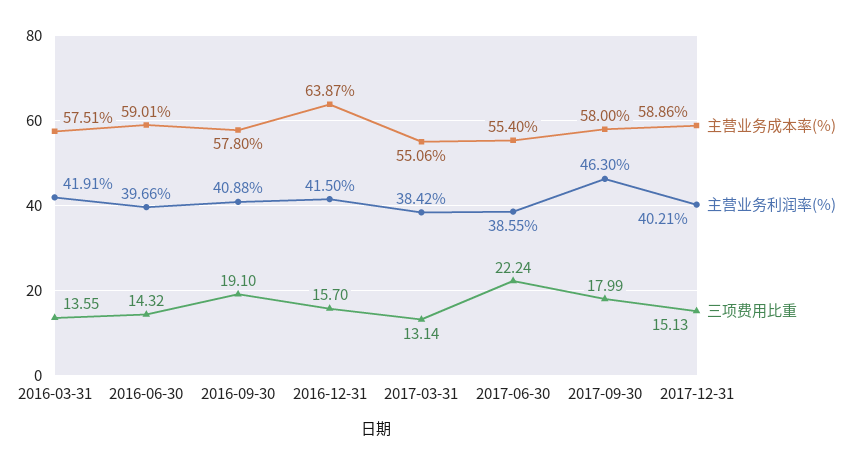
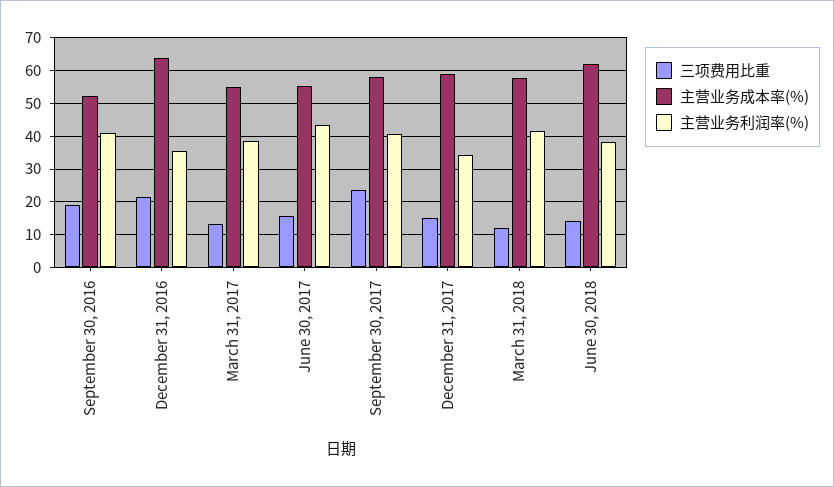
主营业务成本率(%), 2016-03-31: 57.51 -> none
主营业务利润率(%), 2016-03-31: 41.91 -> none
三项费用比重, 2016-03-31: 13.55 -> none
主营业务成本率(%), 2016-06-30: 59.01 -> none
主营业务利润率(%), 2016-06-30: 39.66 -> none
三项费用比重, 2016-06-30: 14.32 -> none
主营业务成本率(%), 2016-09-30: 57.8 -> 52
主营业务利润率(%), 2016-12-31: 41.5 -> 36
三项费用比重, 2016-12-31: 15.7 -> 22
主营业务利润率(%), 2017-06-30: 38.55 -> 44
三项费用比重, 2017-06-30: 22.24 -> 16
主营业务利润率(%), 2017-09-30: 46.3 -> 40
三项费用比重, 2017-09-30: 17.99 -> 24
主营业务利润率(%), 2017-12-31: 40.21 -> 34
三项费用比重, March 31, 2018: none -> 12
主营业务成本率(%), March 31, 2018: none -> 58
主营业务利润率(%), March 31, 2018: none -> 42
三项费用比重, June 30, 2018: none -> 14
主营业务成本率(%), June 30, 2018: none -> 62
主营业务利润率(%), June 30, 2018: none -> 38

